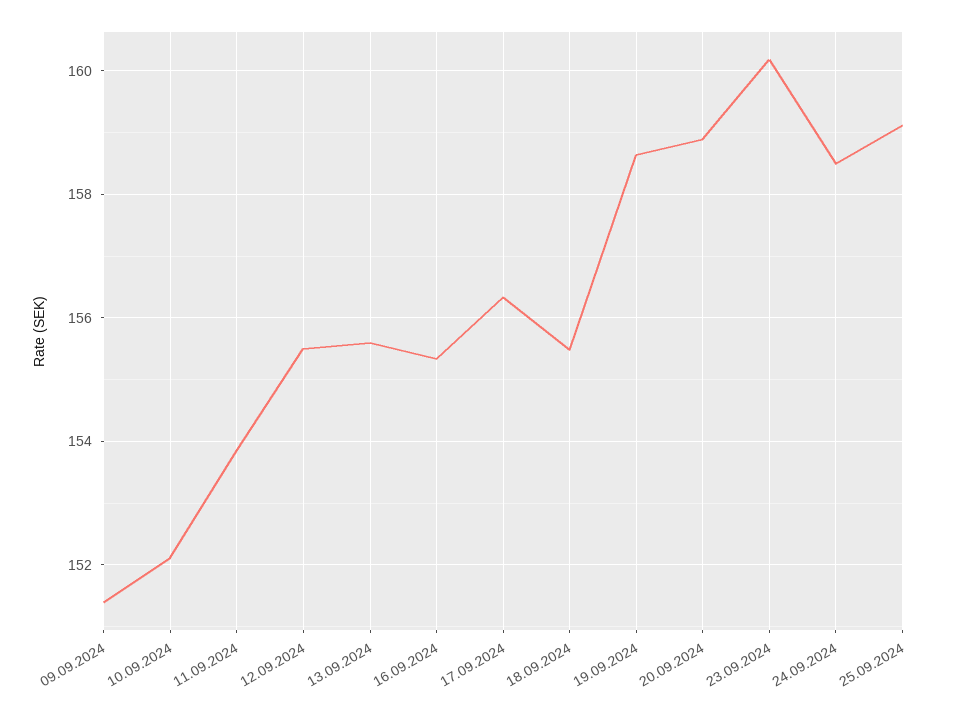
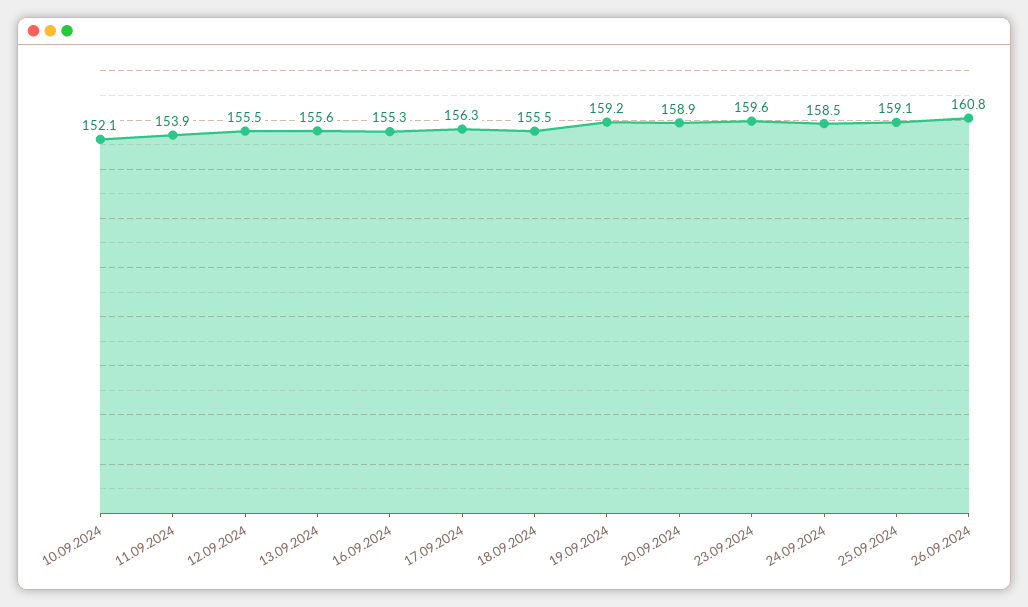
09.09.2024: 151.4 -> none
19.09.2024: 158.6 -> 159.2
23.09.2024: 160.2 -> 159.6
26.09.2024: none -> 160.8

